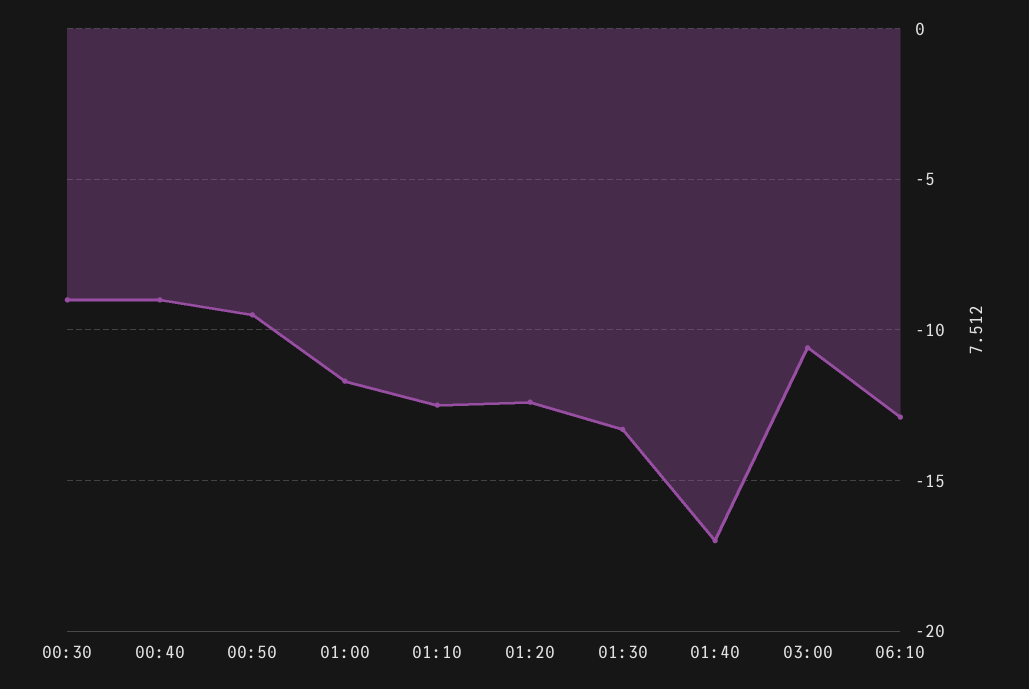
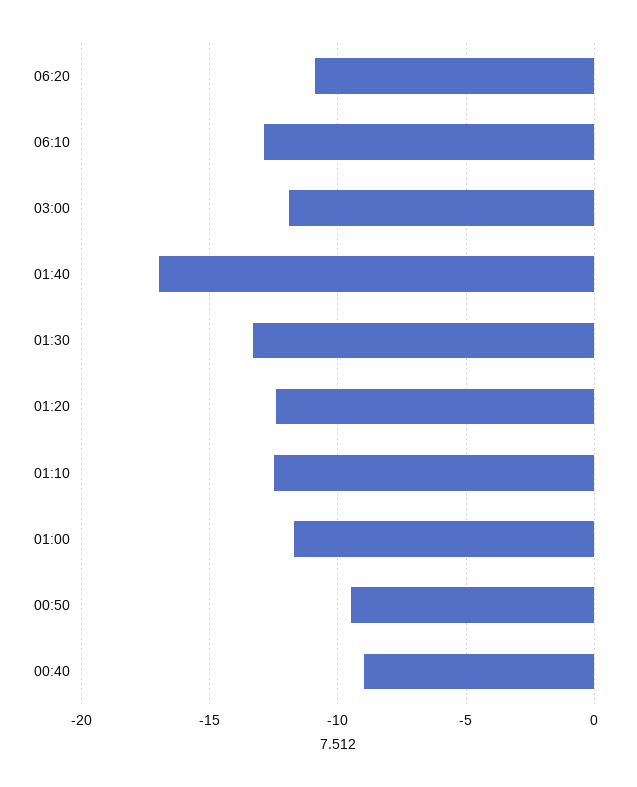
00:30: -9 -> none
03:00: -10.5 -> -12
06:20: none -> -11

